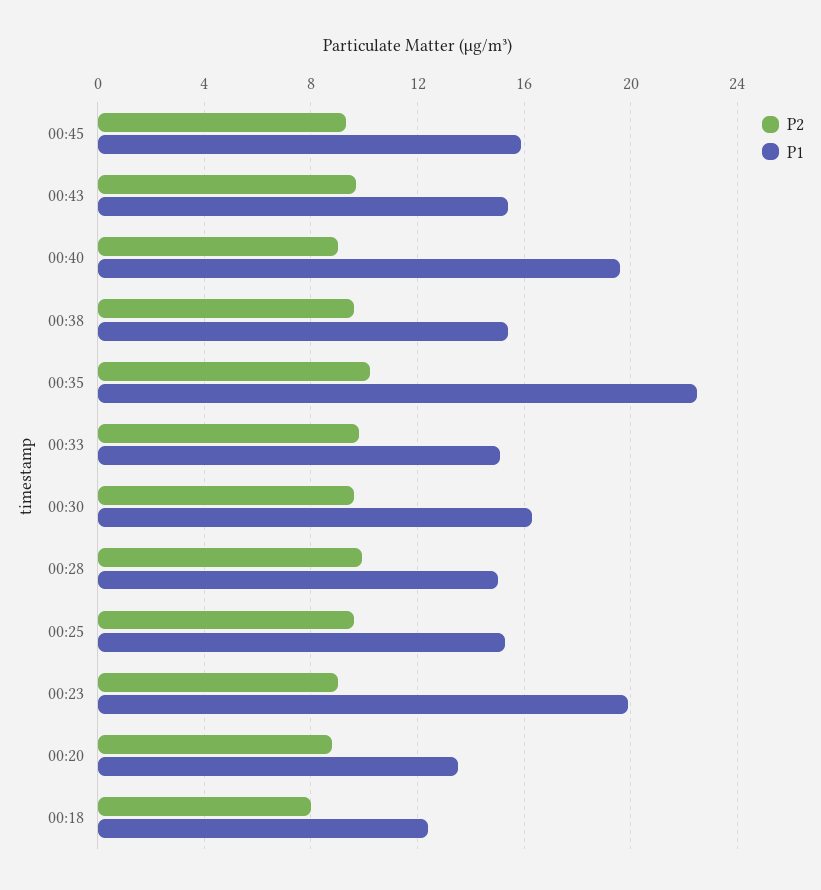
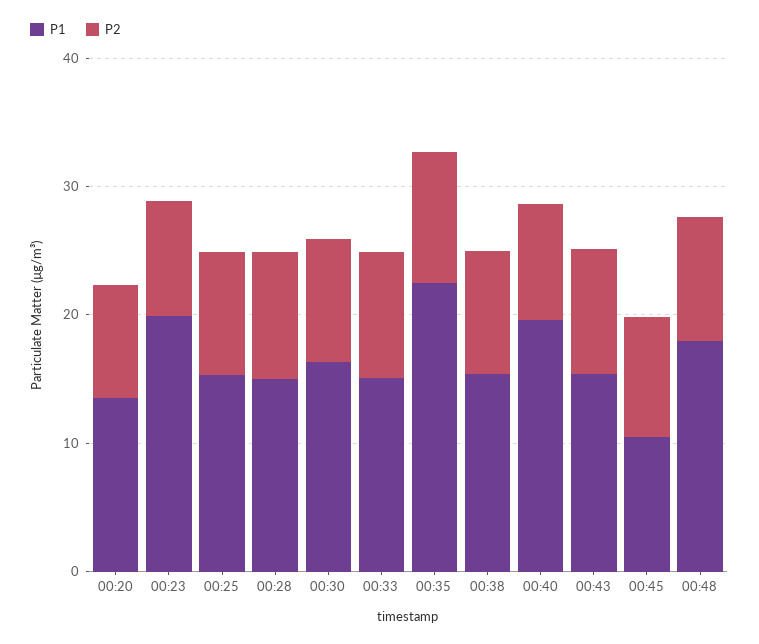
P1, 00:45: 16 -> 10
P2, 00:18: 8 -> none
P1, 00:18: 12.5 -> none
P1, 00:48: none -> 18
P2, 00:48: none -> 10

